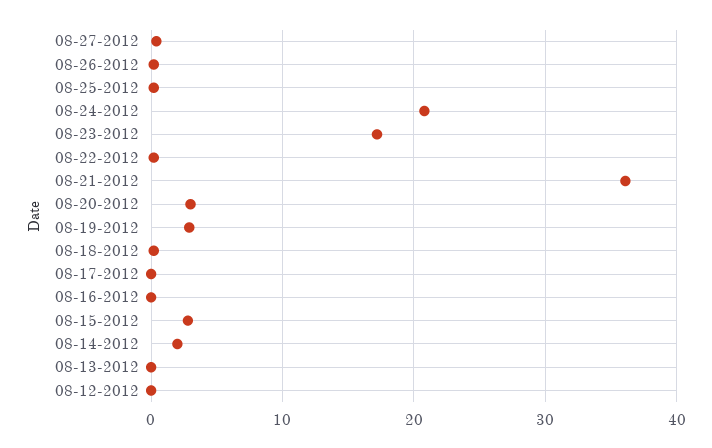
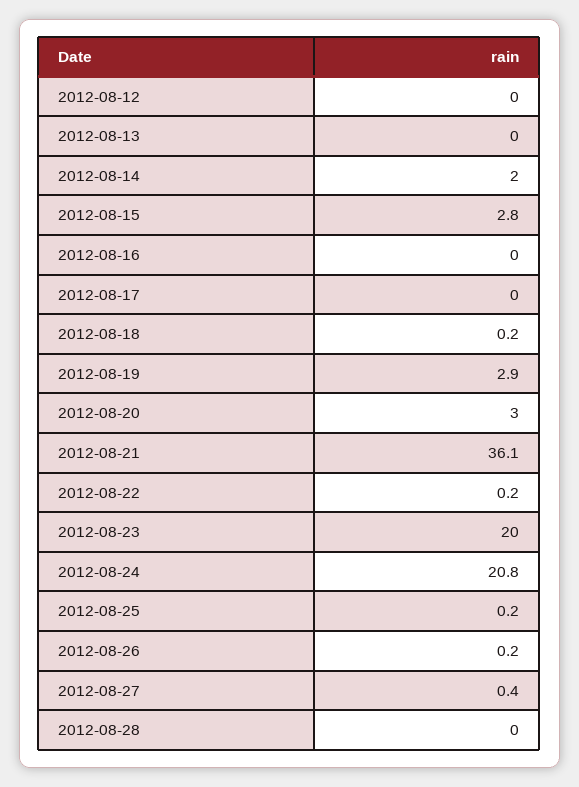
08-23-2012: 17 -> 20
2012-08-28: none -> 0

